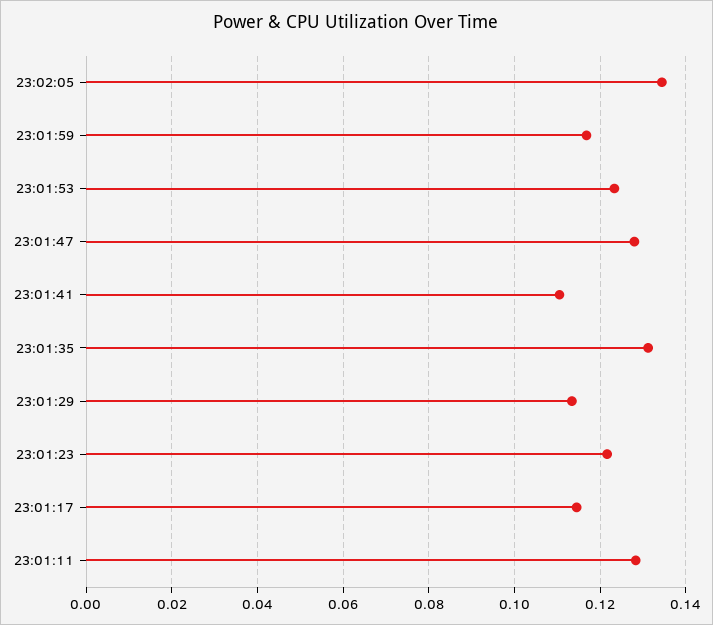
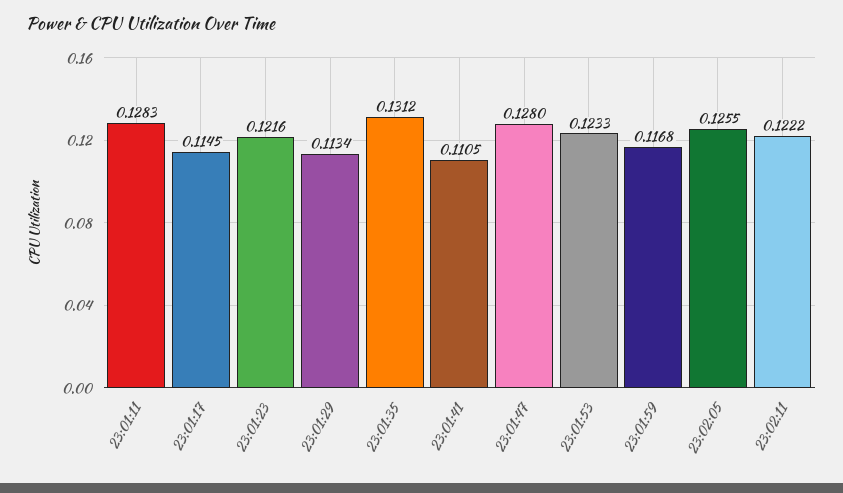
23:02:05: 0.134 -> 0.1255
23:02:11: none -> 0.1222

